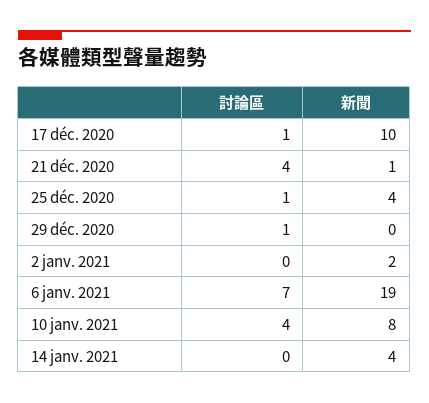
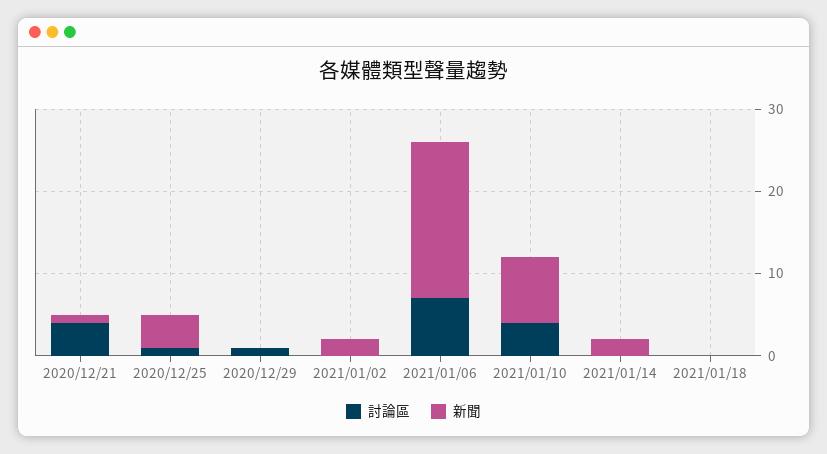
討論區, 17 déc. 2020: 1 -> none
新聞, 17 déc. 2020: 10 -> none
新聞, 14 janv. 2021: 4 -> 2
討論區, 2021/01/18: none -> 0
新聞, 2021/01/18: none -> 0

